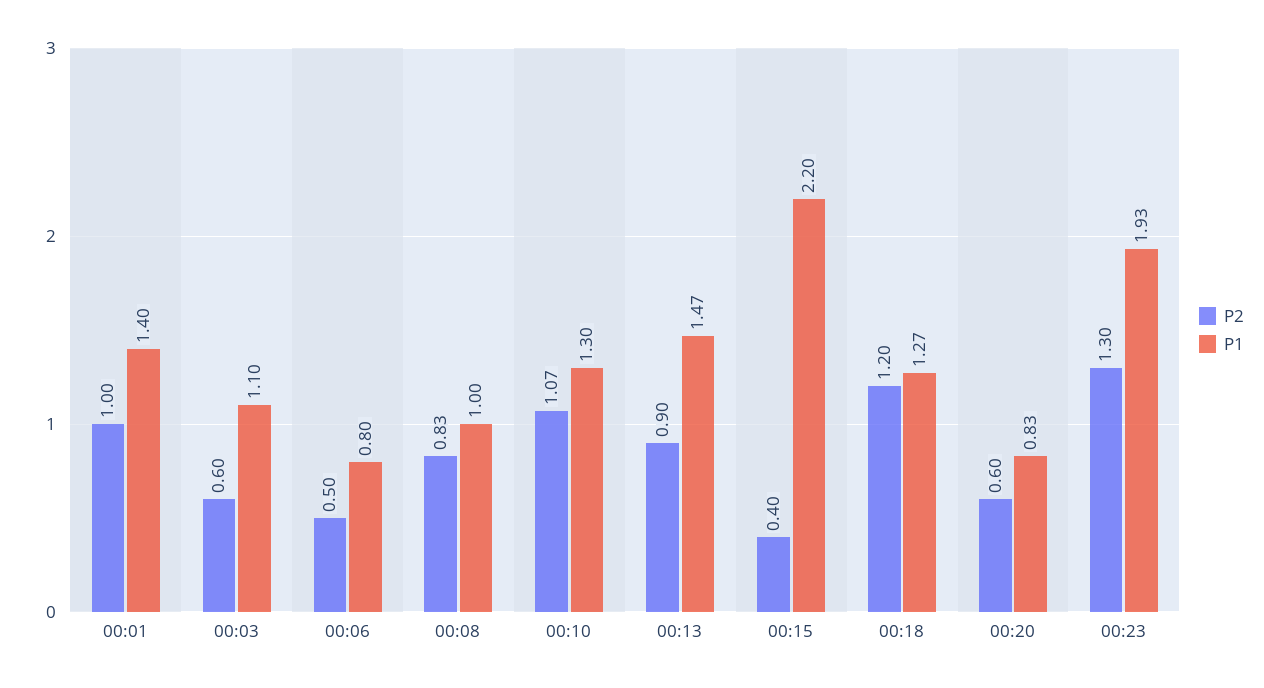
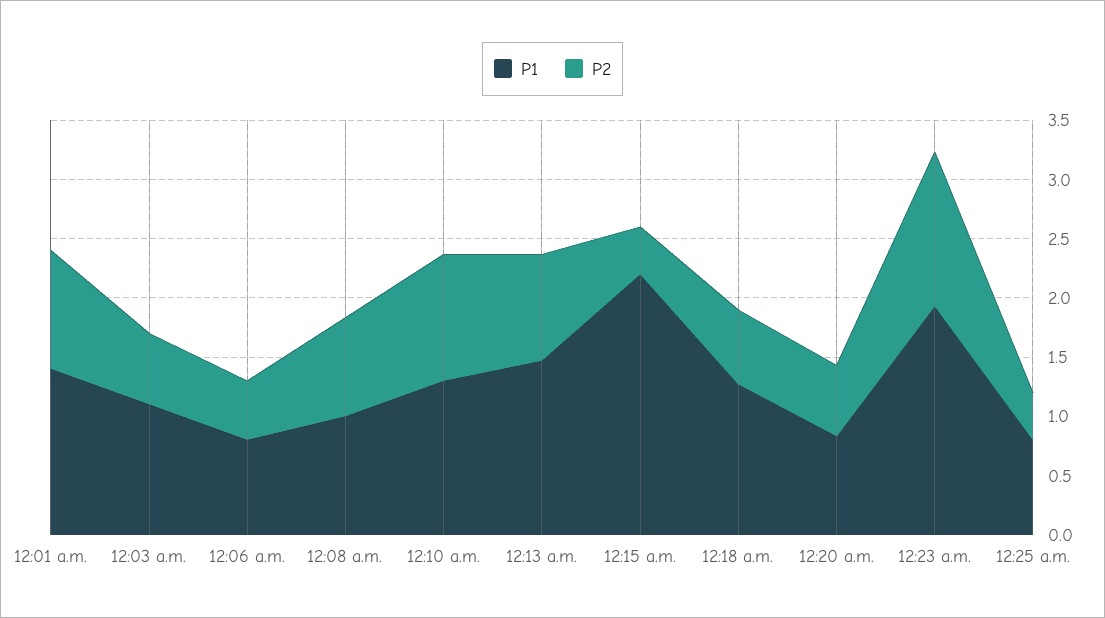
P2, 00:18: 1.2 -> 0.6
P1, 12:25 a.m.: none -> 0.8
P2, 12:25 a.m.: none -> 0.4

